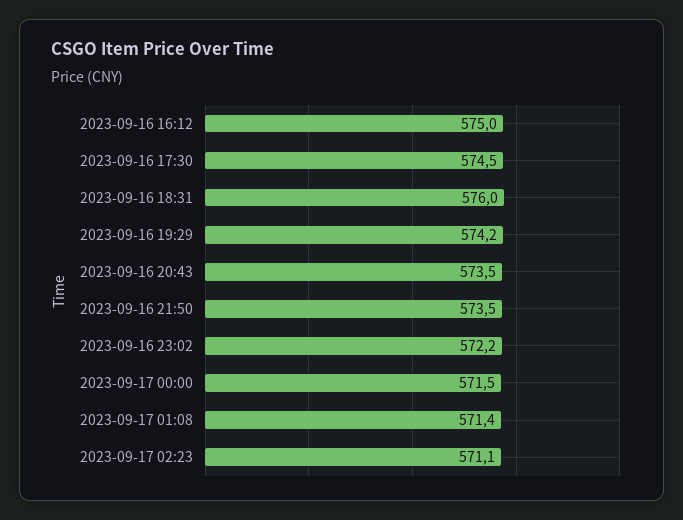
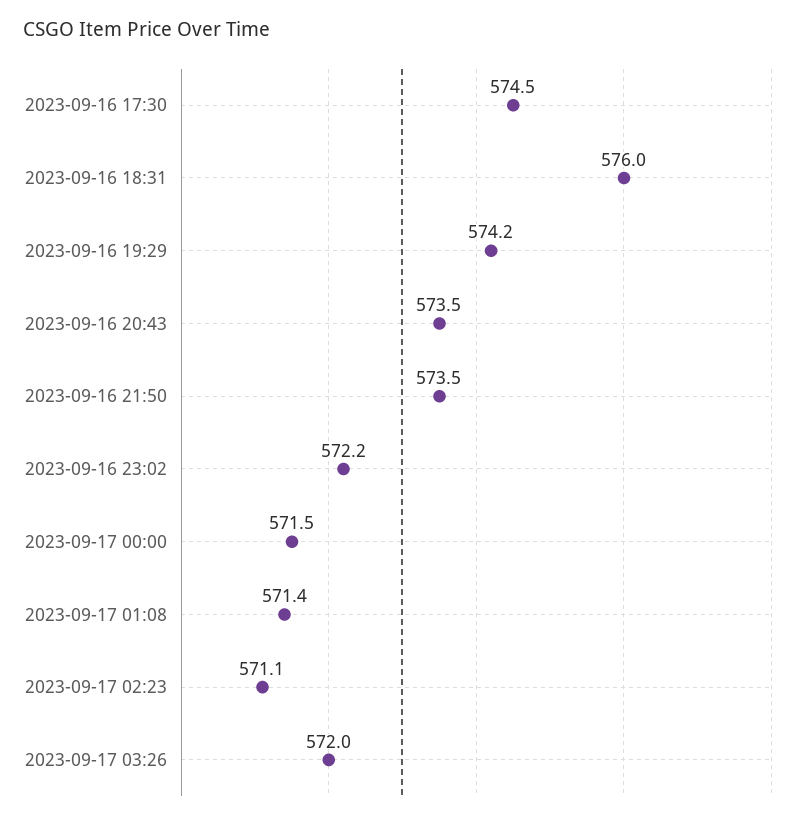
2023-09-16 16:12: 575 -> none
2023-09-17 03:26: none -> 572

